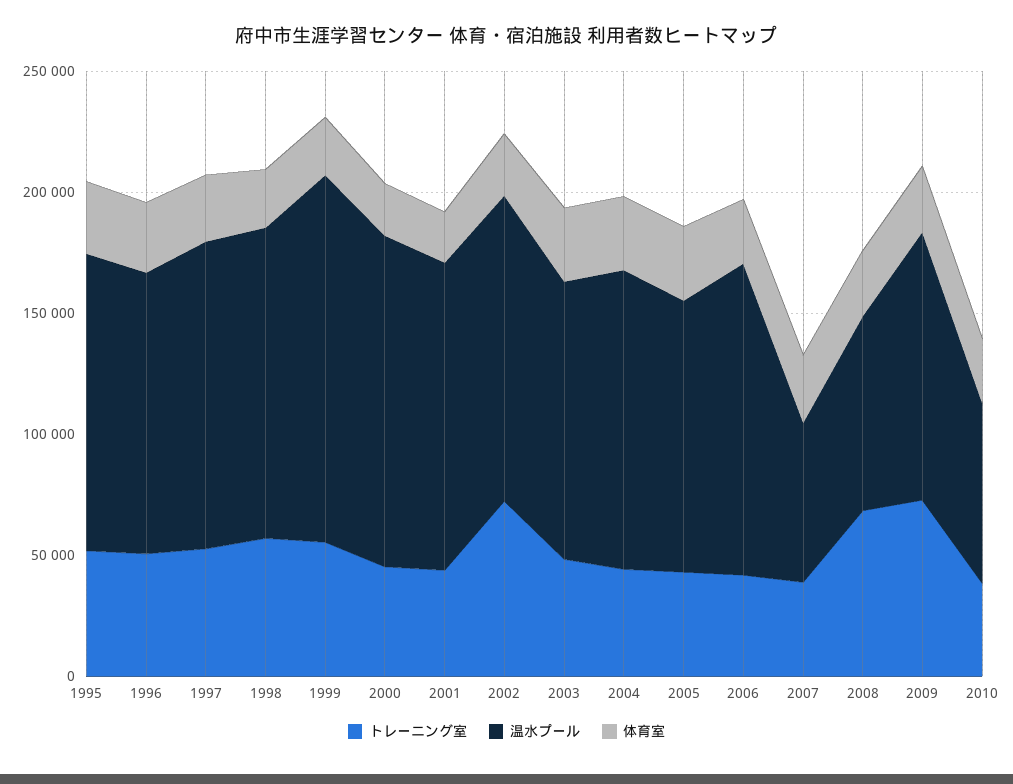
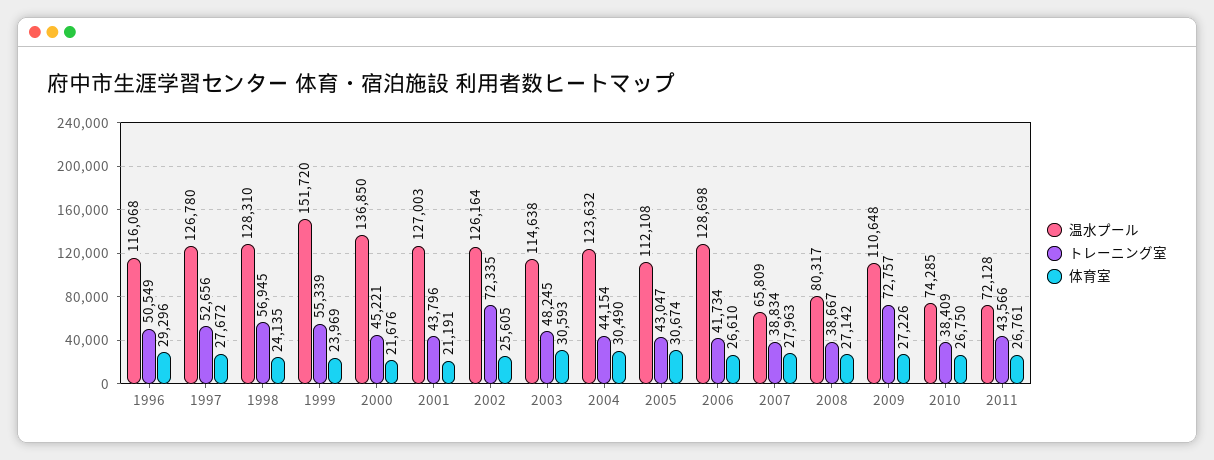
トレーニング室, 1995: 50000 -> none
温水プール, 1995: 120000 -> none
体育室, 1995: 30000 -> none
トレーニング室, 2008: 70000 -> 38667
温水プール, 2011: none -> 72128
トレーニング室, 2011: none -> 43566
体育室, 2011: none -> 26761

